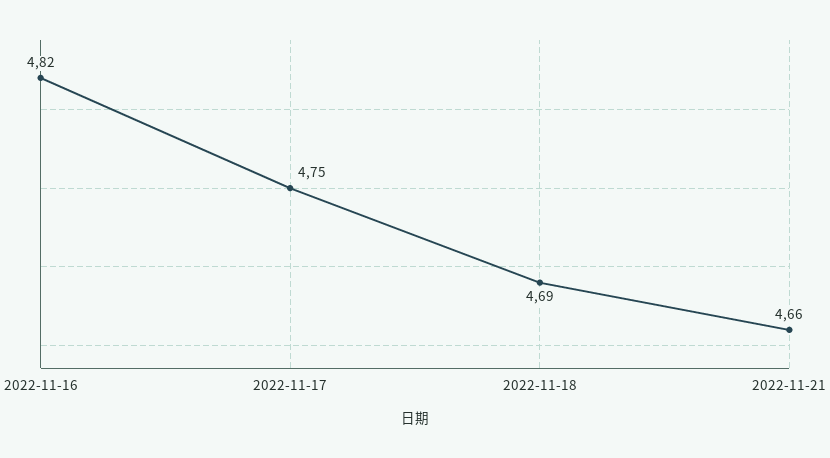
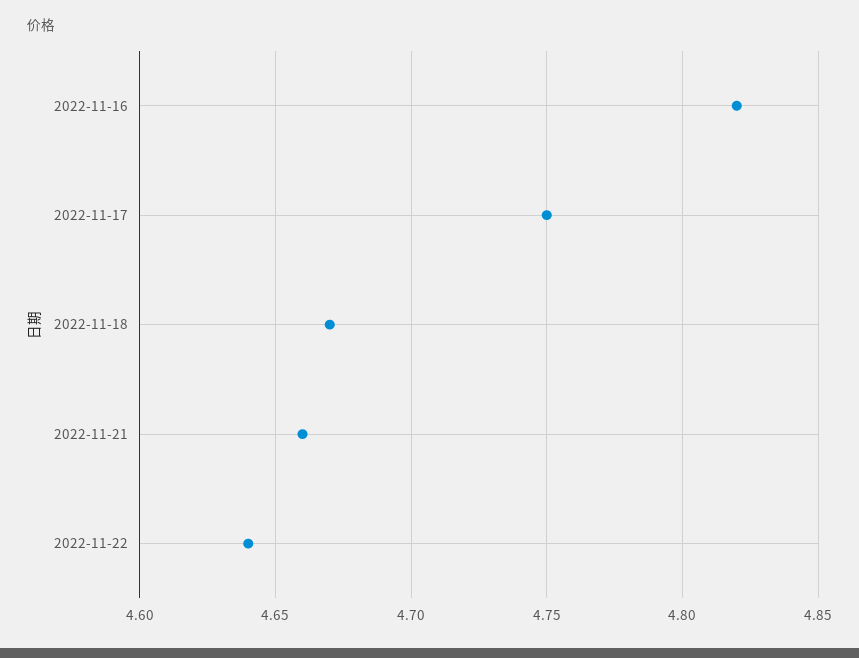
2022-11-18: 4.69 -> 4.67
2022-11-22: none -> 4.64

